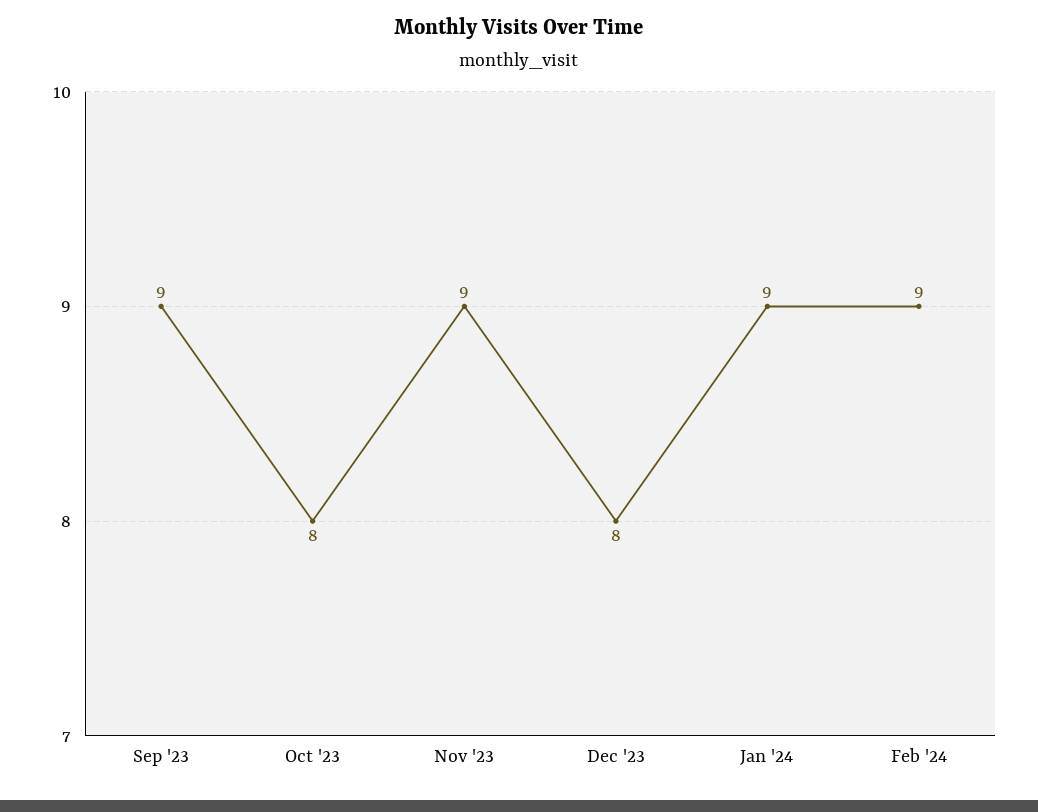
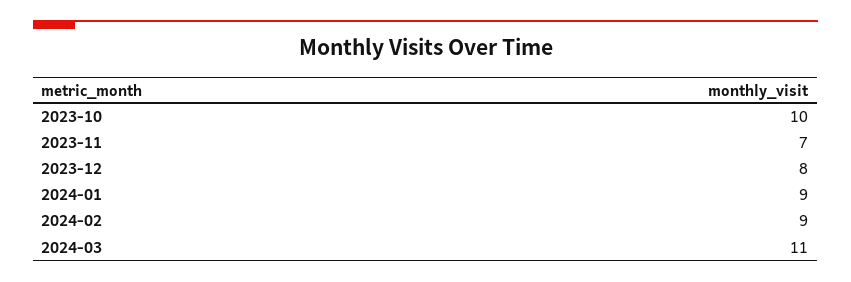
Sep '23: 9 -> none
Oct '23: 8 -> 10
Nov '23: 9 -> 7
2024-03: none -> 11

